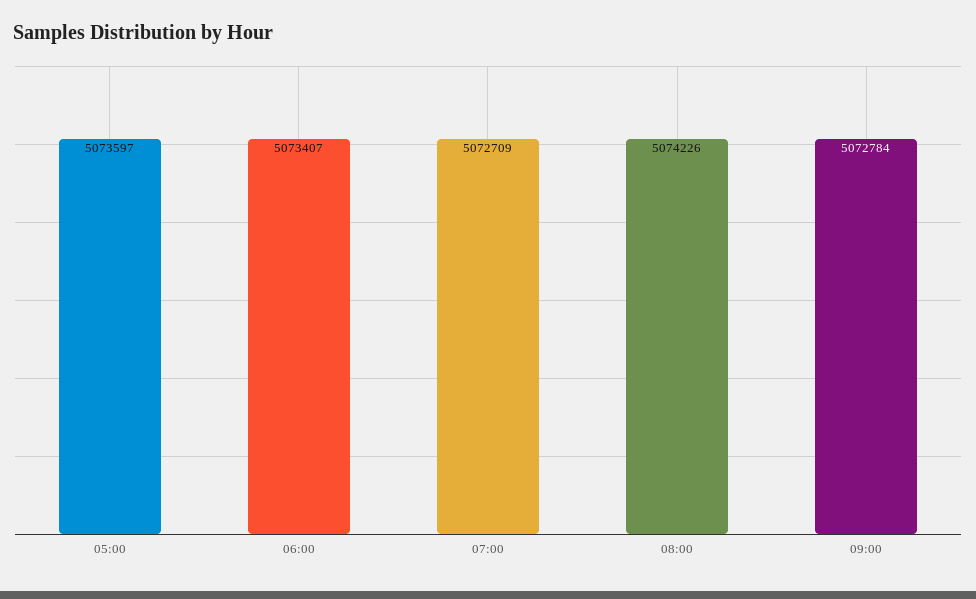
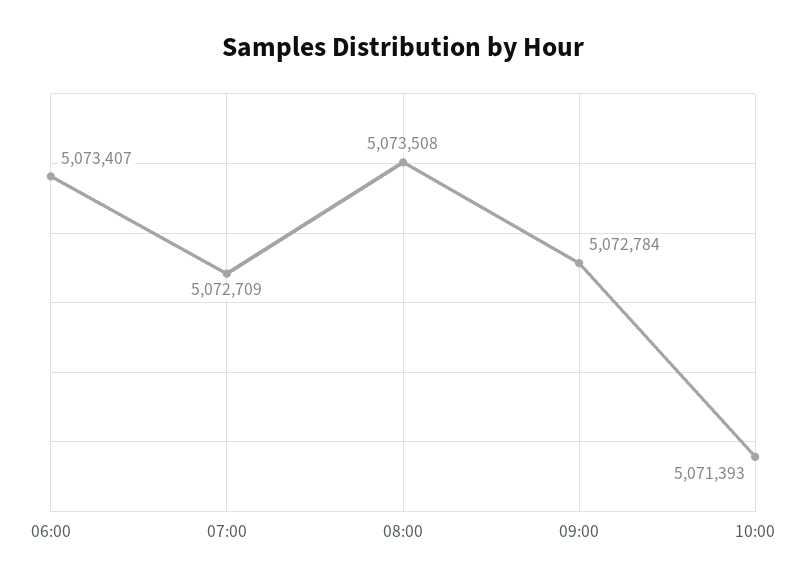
05:00: 5073597 -> none
08:00: 5074226 -> 5073508
10:00: none -> 5071393

